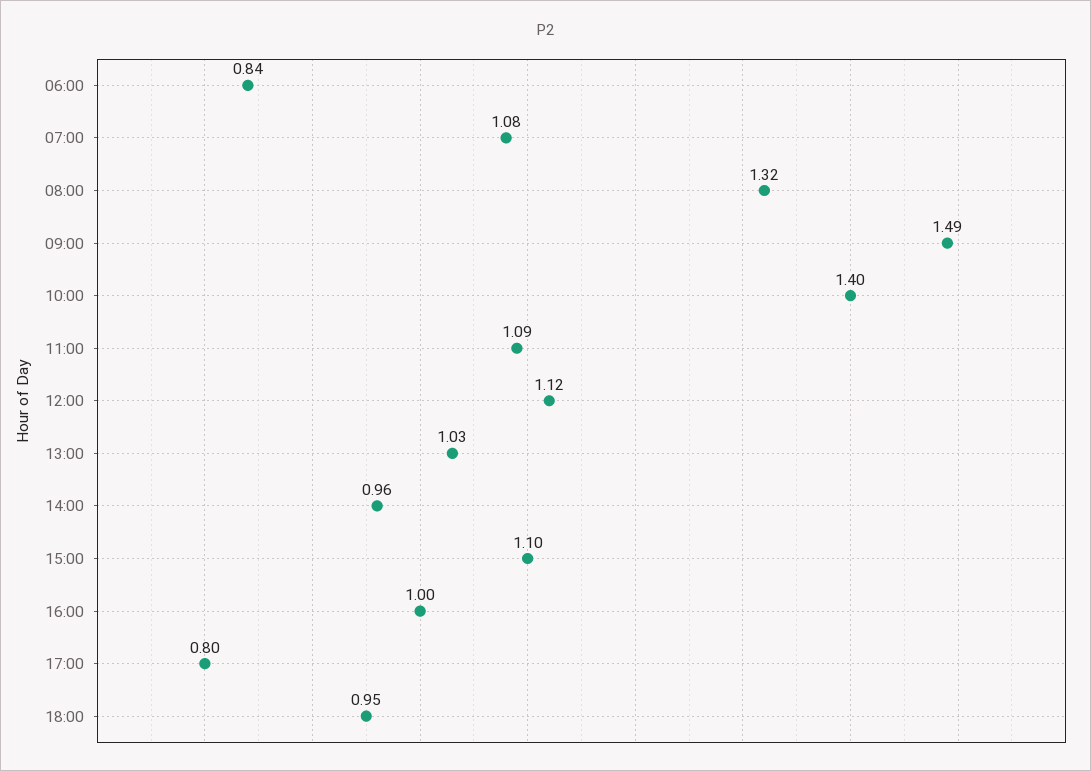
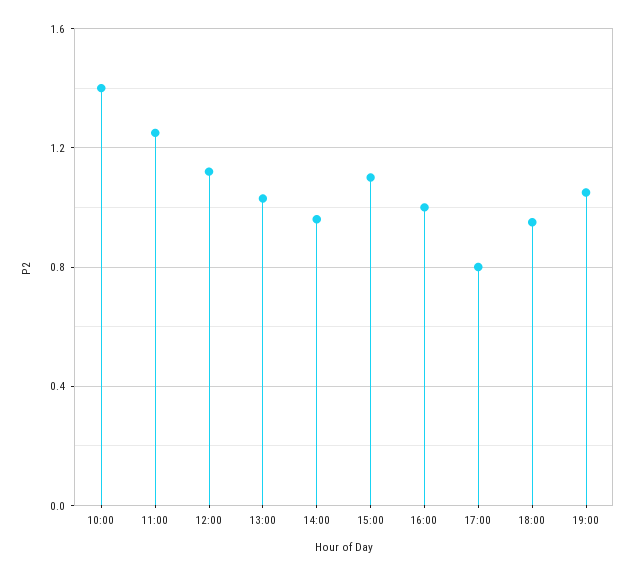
06:00: 0.84 -> none
07:00: 1.08 -> none
08:00: 1.32 -> none
09:00: 1.49 -> none
11:00: 1.09 -> 1.25
19:00: none -> 1.05

